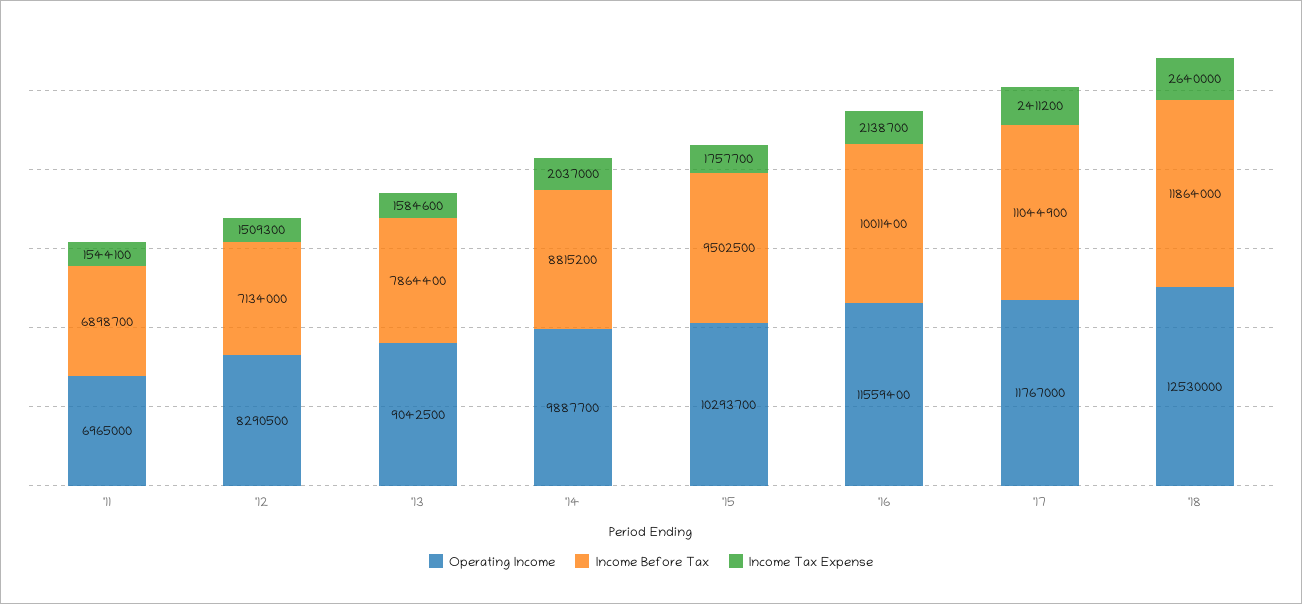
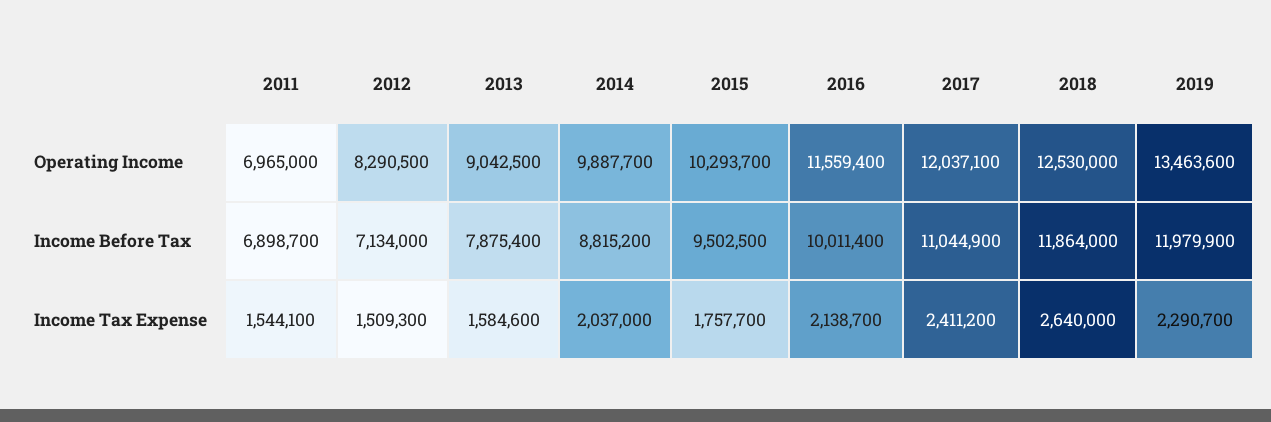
Income Before Tax, '13: 7864400 -> 7875400
Operating Income, '17: 11767000 -> 12037100
Operating Income, 2019: none -> 13463600
Income Before Tax, 2019: none -> 11979900
Income Tax Expense, 2019: none -> 2290700

